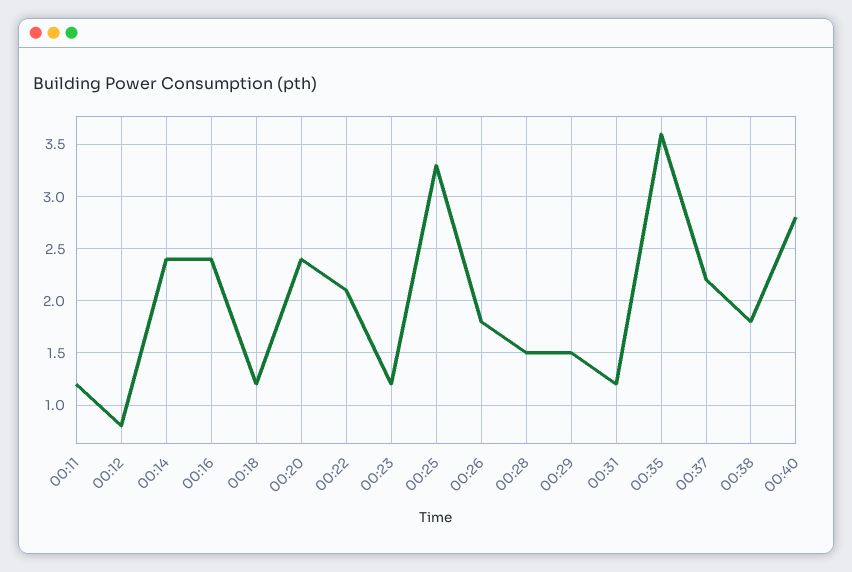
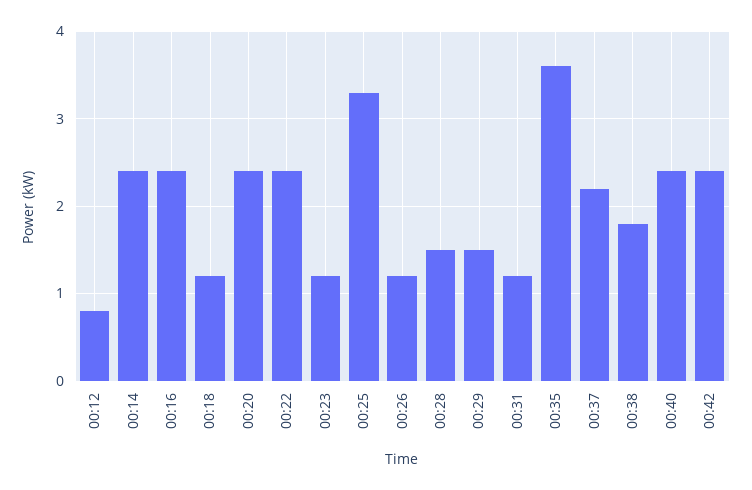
00:11: 1.2 -> none
00:22: 2.1 -> 2.4
00:26: 1.8 -> 1.2
00:40: 2.8 -> 2.4
00:42: none -> 2.4

